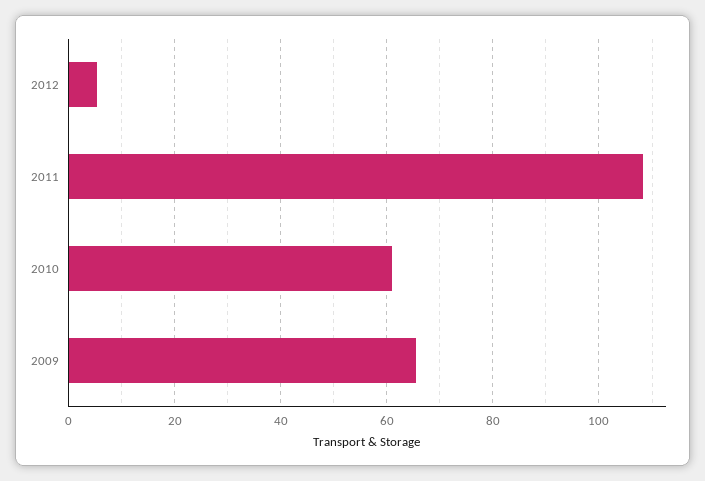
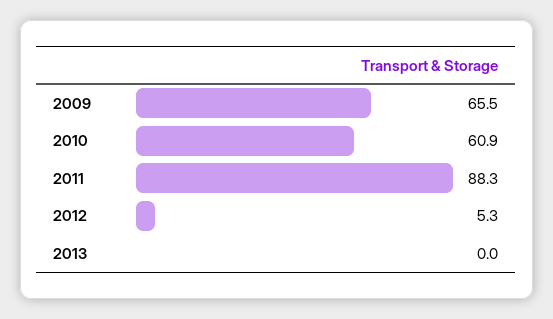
2011: 108 -> 88.3
2013: none -> 0

